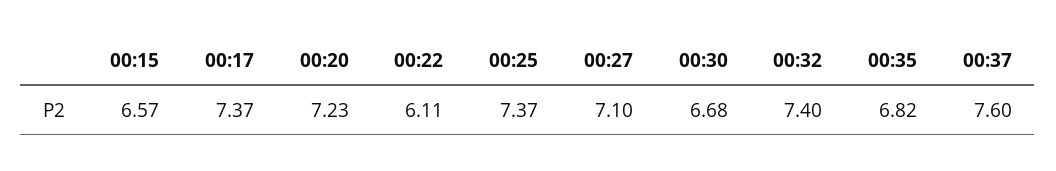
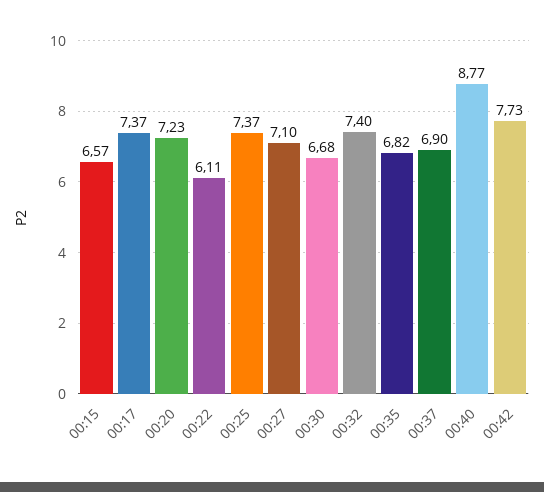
00:37: 7.6 -> 6.9
00:40: none -> 8.77
00:42: none -> 7.73

